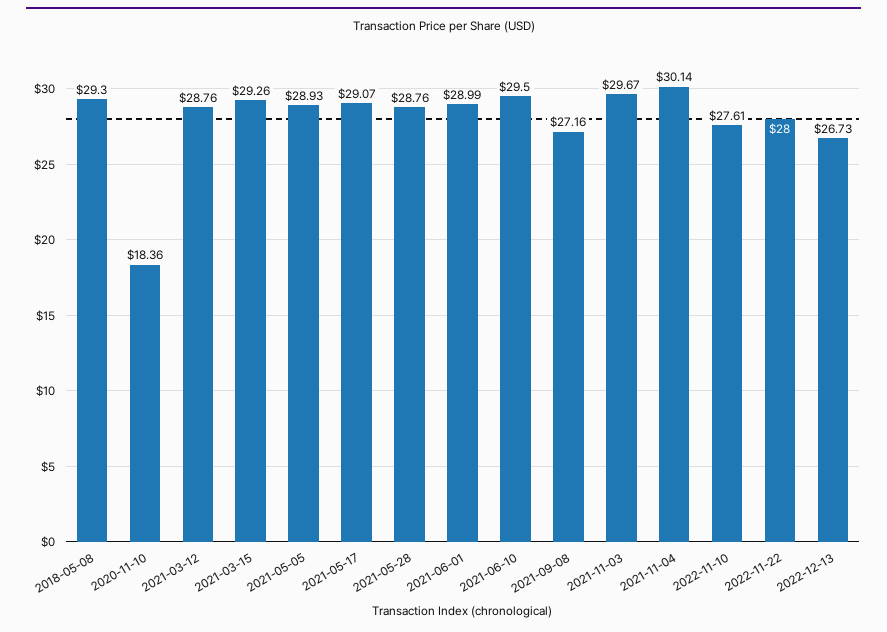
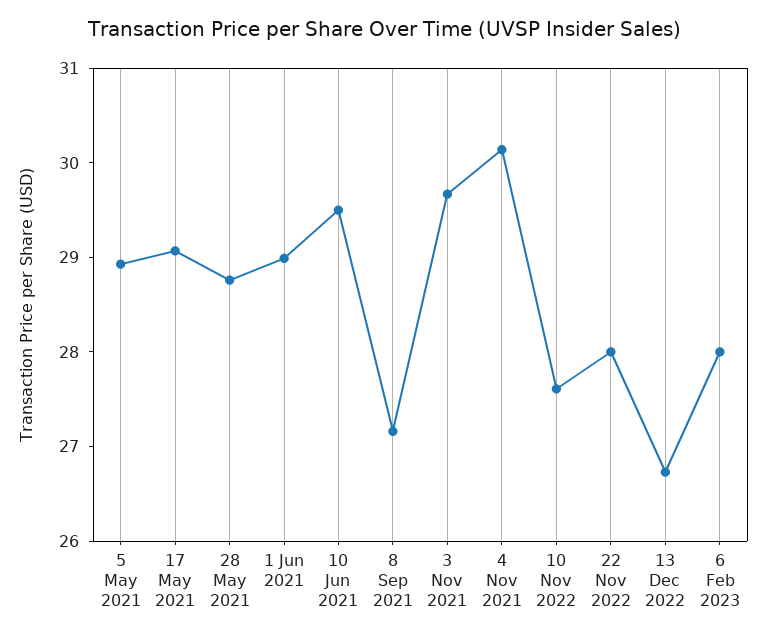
2018-05-08: 29.3 -> none
2020-11-10: 18.36 -> none
2021-03-12: 28.76 -> none
2021-03-15: 29.26 -> none
6 Feb 2023: none -> 28

